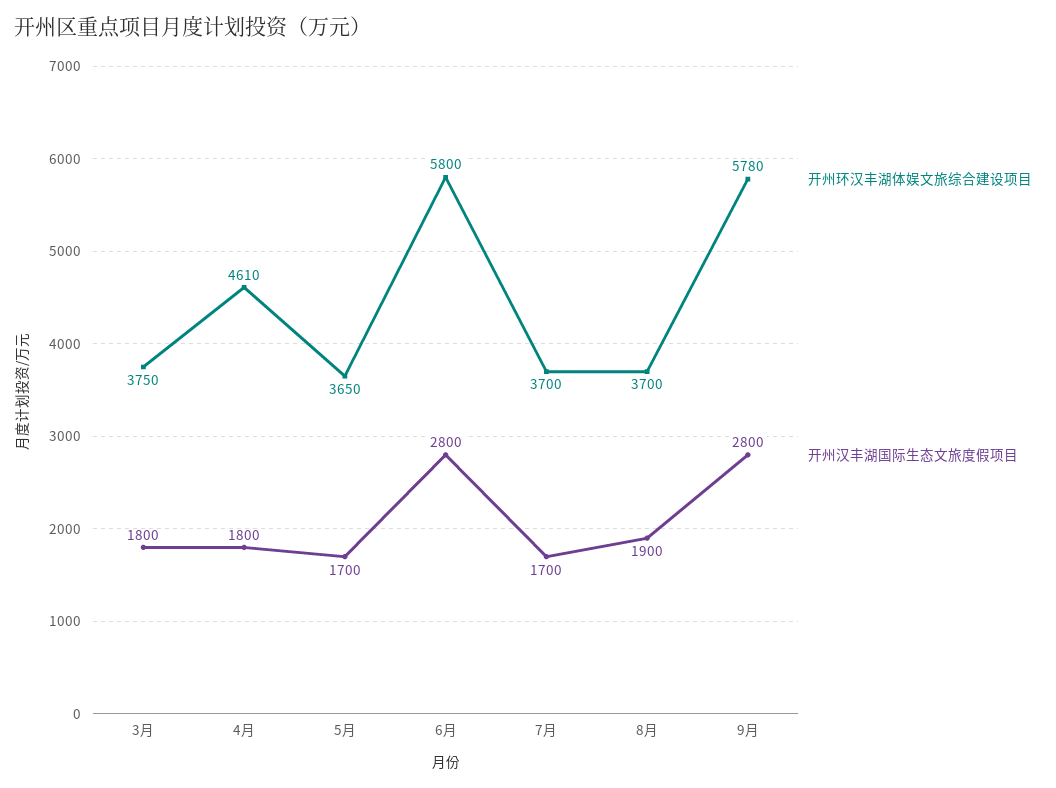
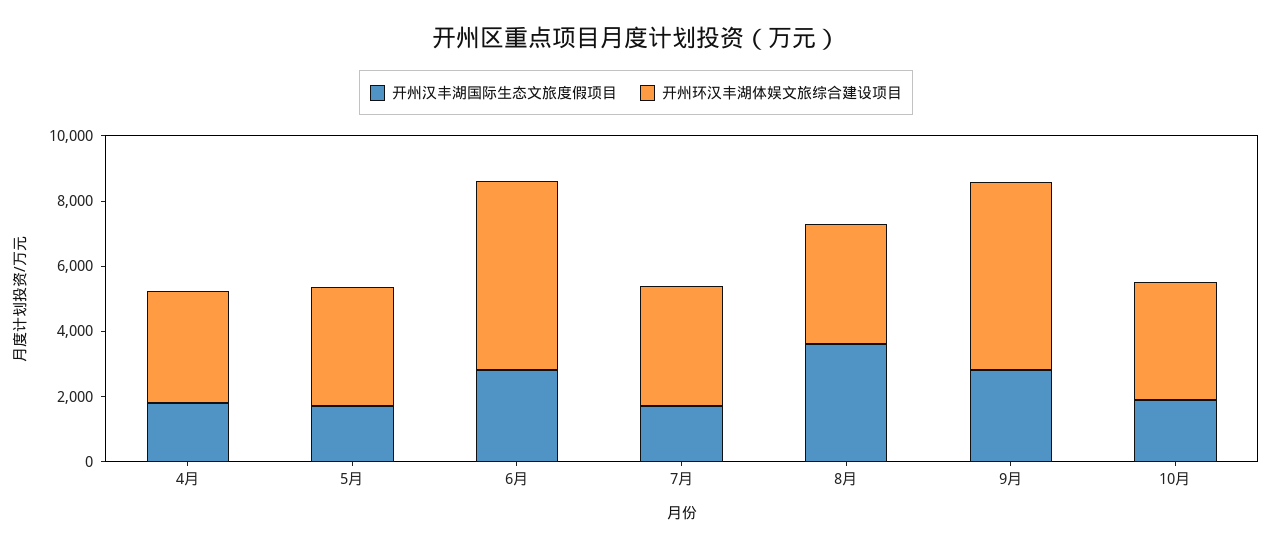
开州环汉丰湖体娱文旅综合建设项目, 3月: 3750 -> none
开州汉丰湖国际生态文旅度假项目, 3月: 1800 -> none
开州环汉丰湖体娱文旅综合建设项目, 4月: 4610 -> 3500
开州汉丰湖国际生态文旅度假项目, 8月: 1900 -> 3500
开州汉丰湖国际生态文旅度假项目, 10月: none -> 2000
开州环汉丰湖体娱文旅综合建设项目, 10月: none -> 3500

